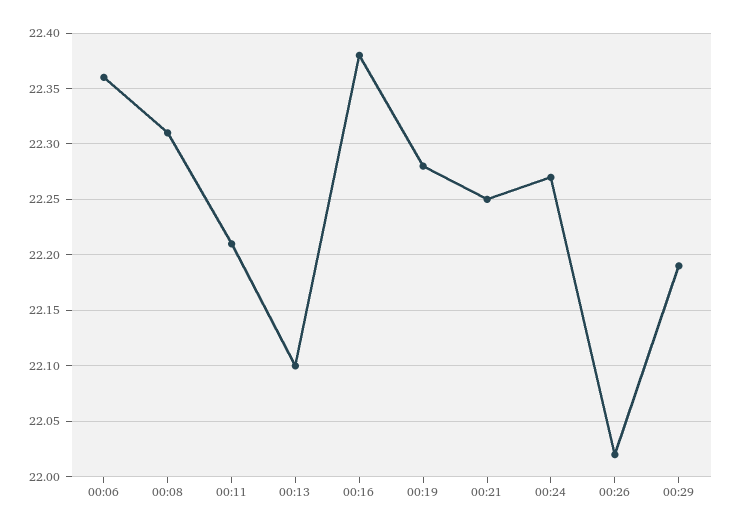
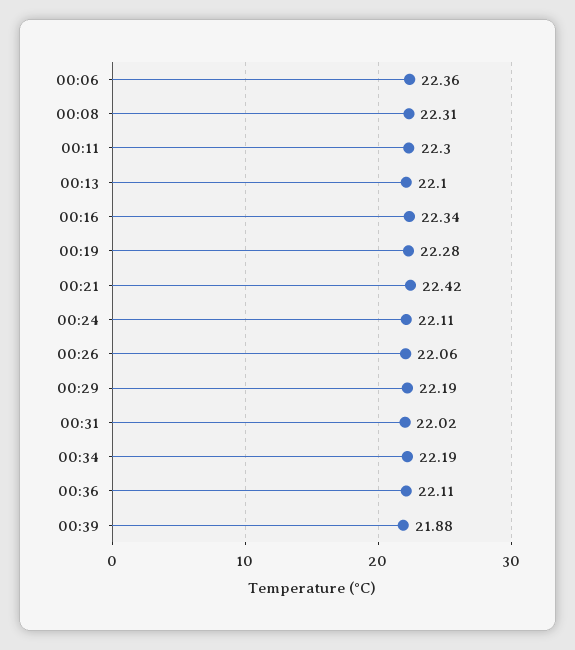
00:11: 22.21 -> 22.3
00:16: 22.38 -> 22.34
00:21: 22.25 -> 22.42
00:24: 22.27 -> 22.11
00:26: 22.02 -> 22.06
00:31: none -> 22.02
00:34: none -> 22.19
00:36: none -> 22.11
00:39: none -> 21.88

